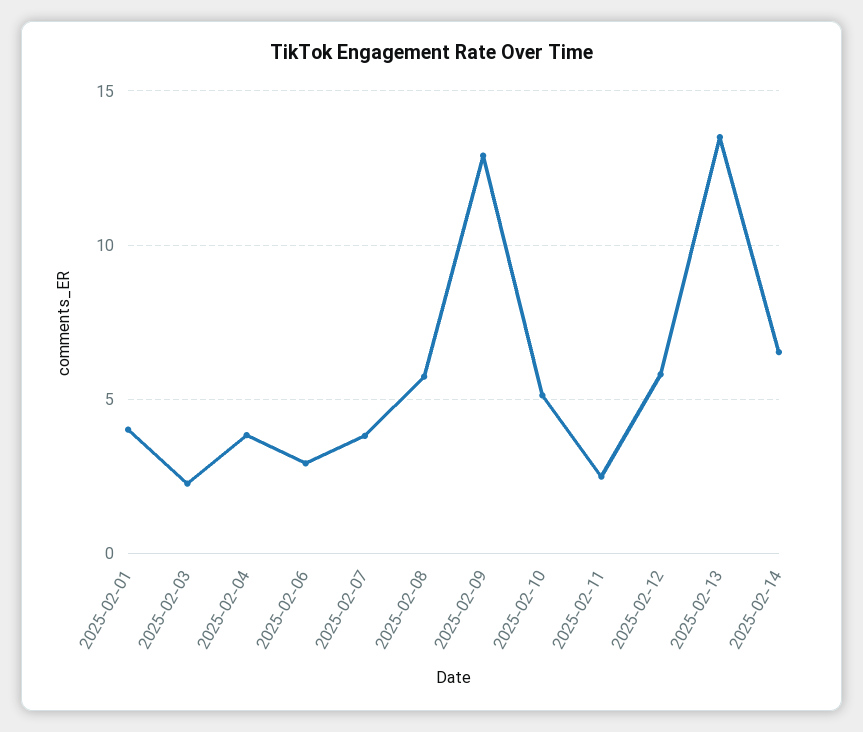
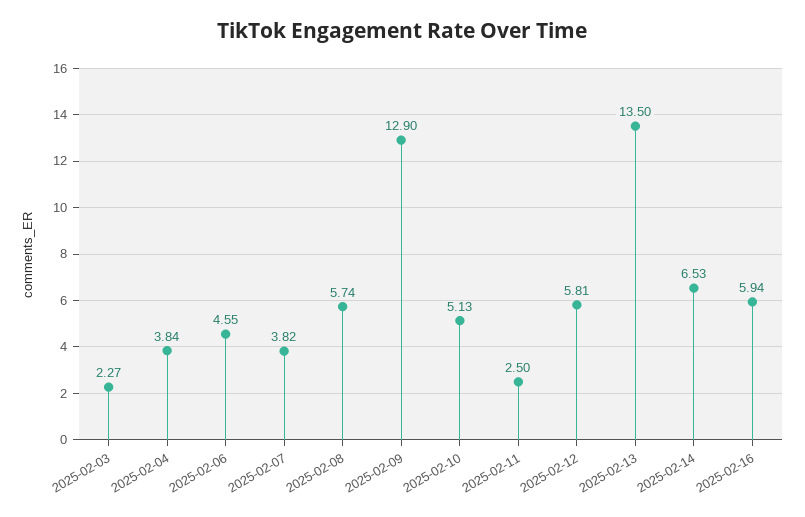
2025-02-01: 4 -> none
2025-02-06: 3 -> 4.55
2025-02-16: none -> 5.94

